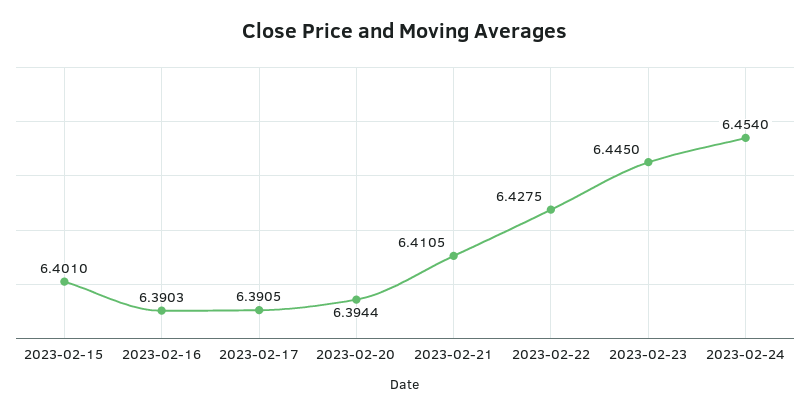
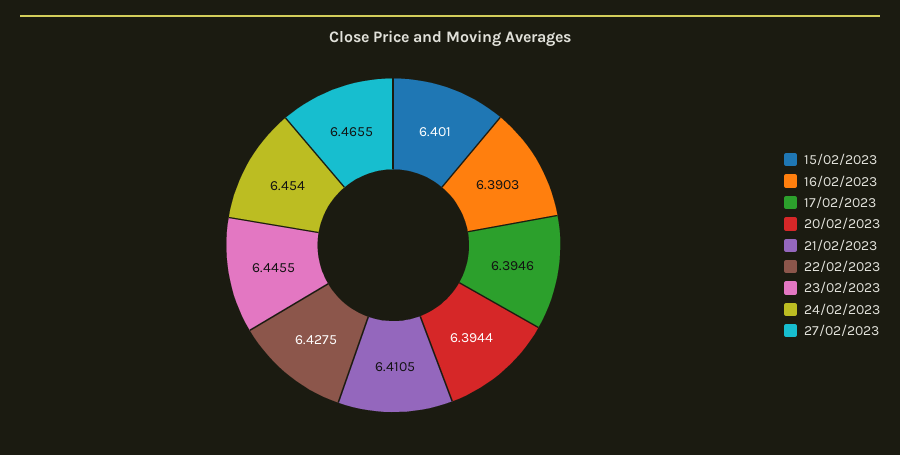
2023-02-17: 6.3905 -> 6.3946
2023-02-23: 6.445 -> 6.4455
27/02/2023: none -> 6.4655

